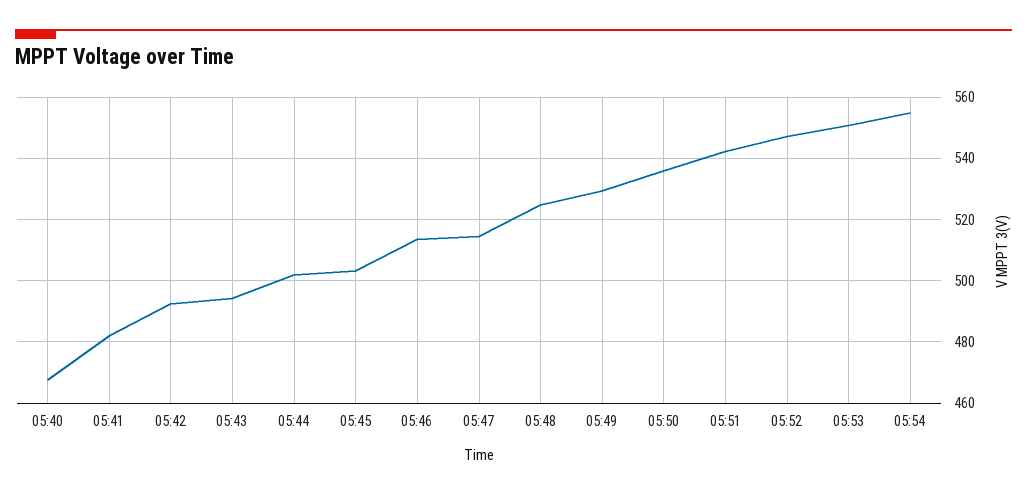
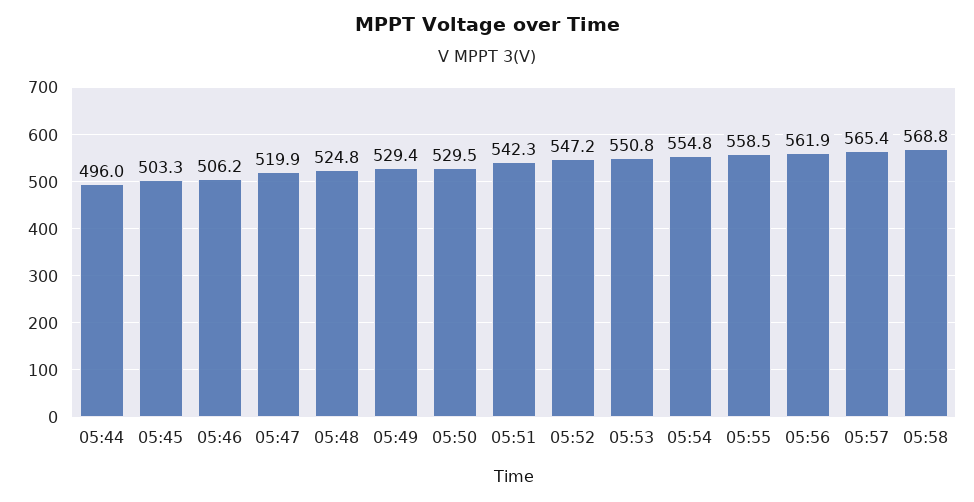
05:40: 468 -> none
05:41: 482 -> none
05:42: 492 -> none
05:43: 494 -> none
05:44: 502 -> 496
05:46: 514 -> 506.2
05:47: 514 -> 519.9
05:50: 536 -> 529.5
05:55: none -> 558.5
05:56: none -> 561.9
05:57: none -> 565.4
05:58: none -> 568.8

